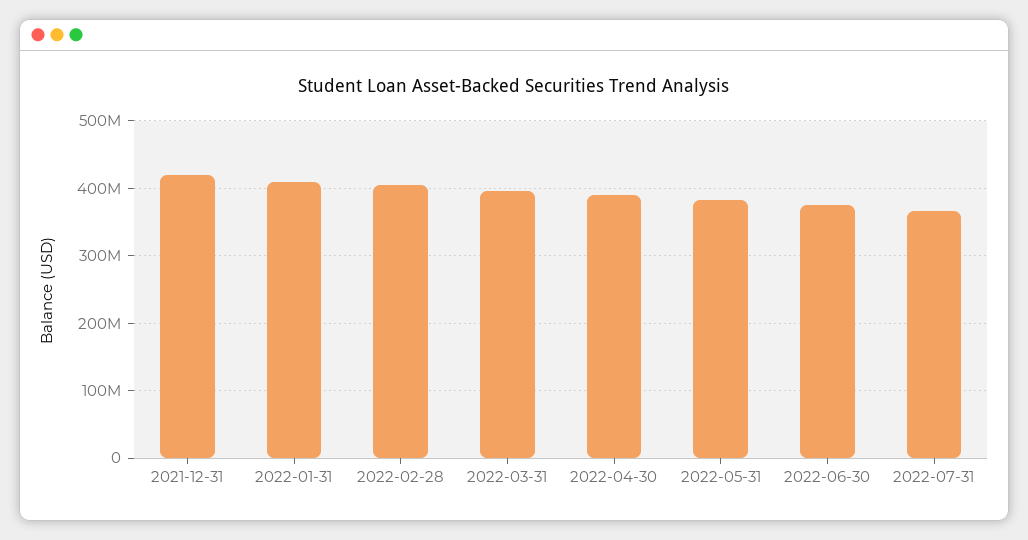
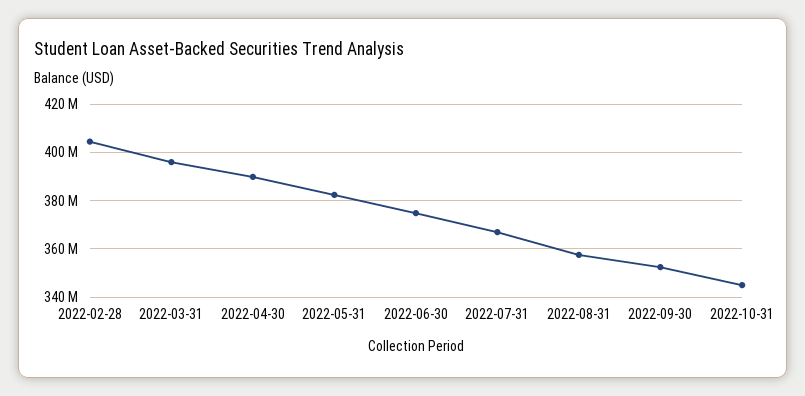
2021-12-31: 420000000 -> none
2022-01-31: 410000000 -> none
2022-08-31: none -> 357500000
2022-09-30: none -> 352500000
2022-10-31: none -> 345000000

